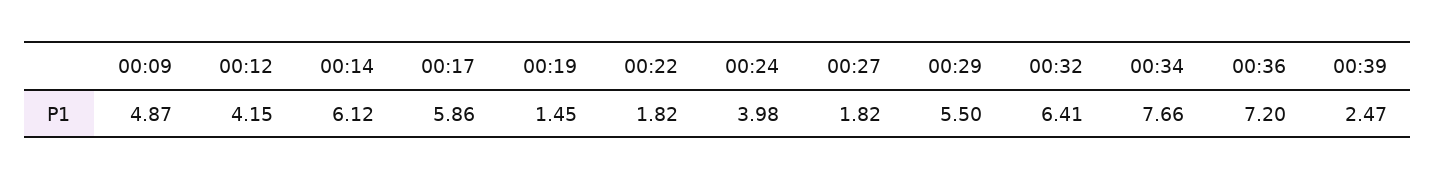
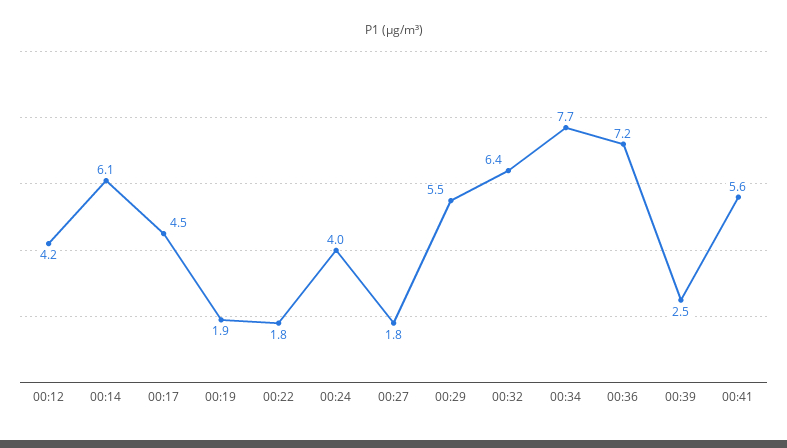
00:09: 4.87 -> none
00:17: 5.86 -> 4.5
00:19: 1.45 -> 1.9
00:41: none -> 5.6

